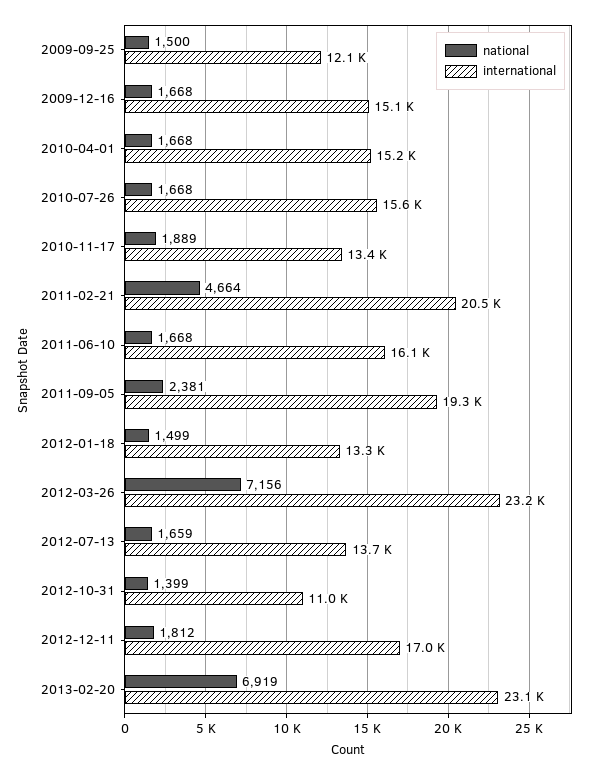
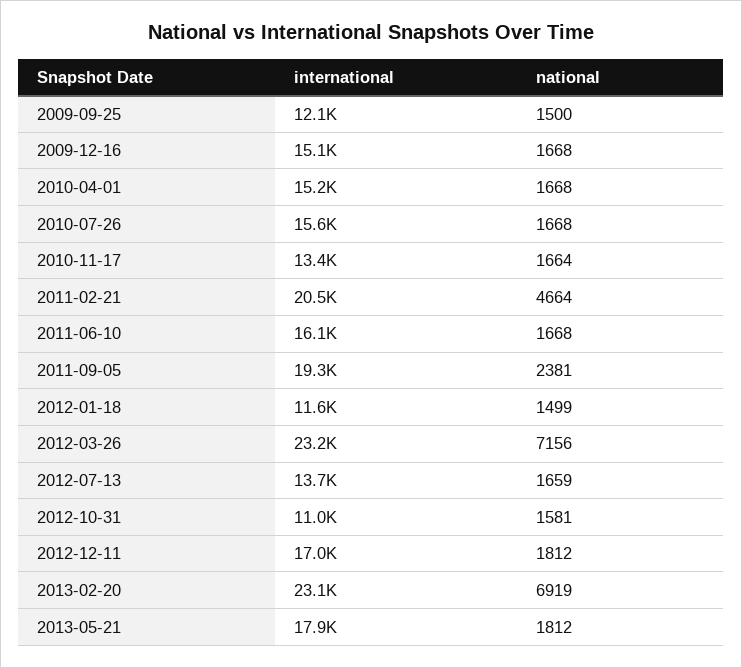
national, 2010-11-17: 1889 -> 1664
international, 2012-01-18: 13300 -> 11600
national, 2012-10-31: 1399 -> 1581
international, 2013-05-21: none -> 17900
national, 2013-05-21: none -> 1812

